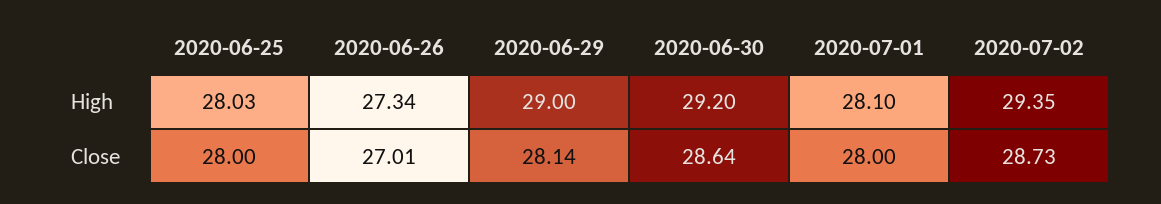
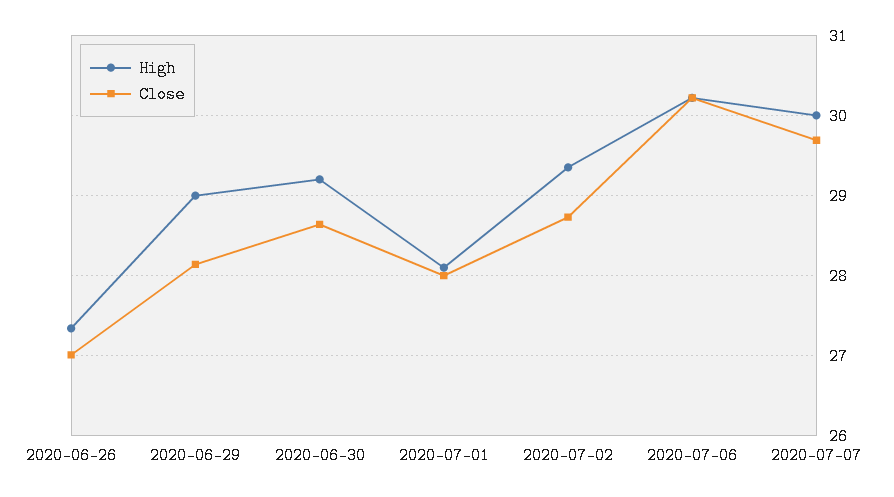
High, 2020-06-25: 28.03 -> none
Close, 2020-06-25: 28 -> none
High, 2020-07-06: none -> 30.2
Close, 2020-07-06: none -> 30.2
High, 2020-07-07: none -> 30
Close, 2020-07-07: none -> 29.7

